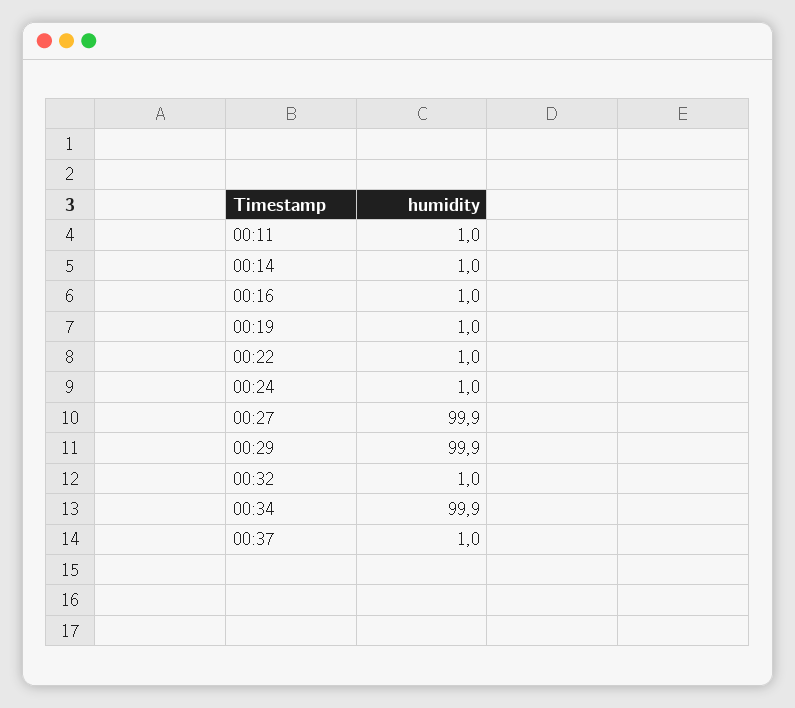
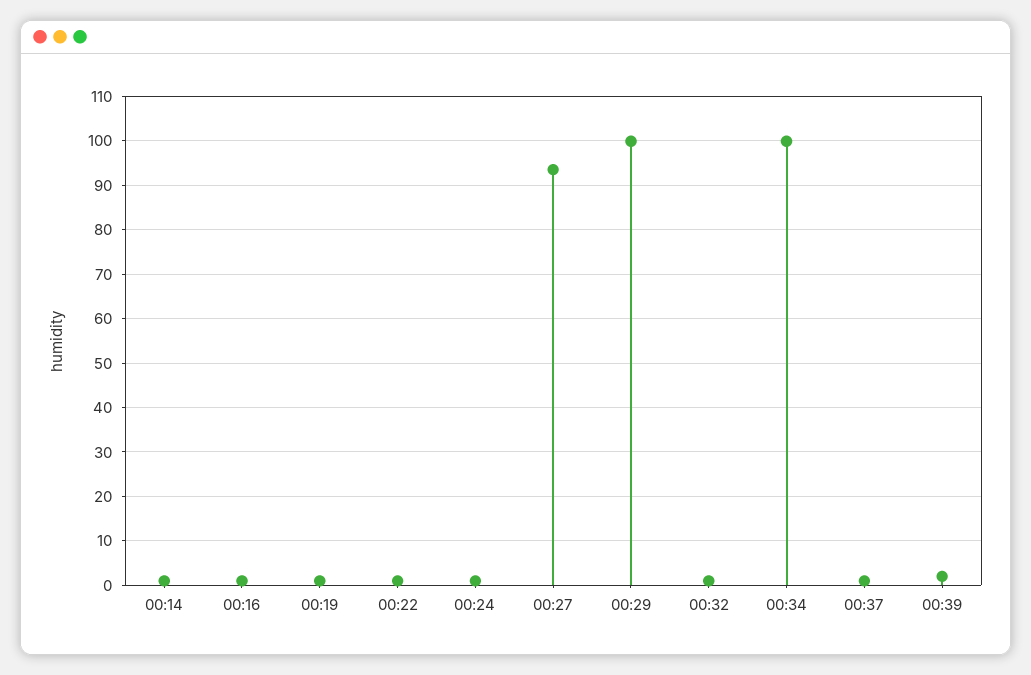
00:11: 1 -> none
00:27: 99.9 -> 94
00:39: none -> 2

